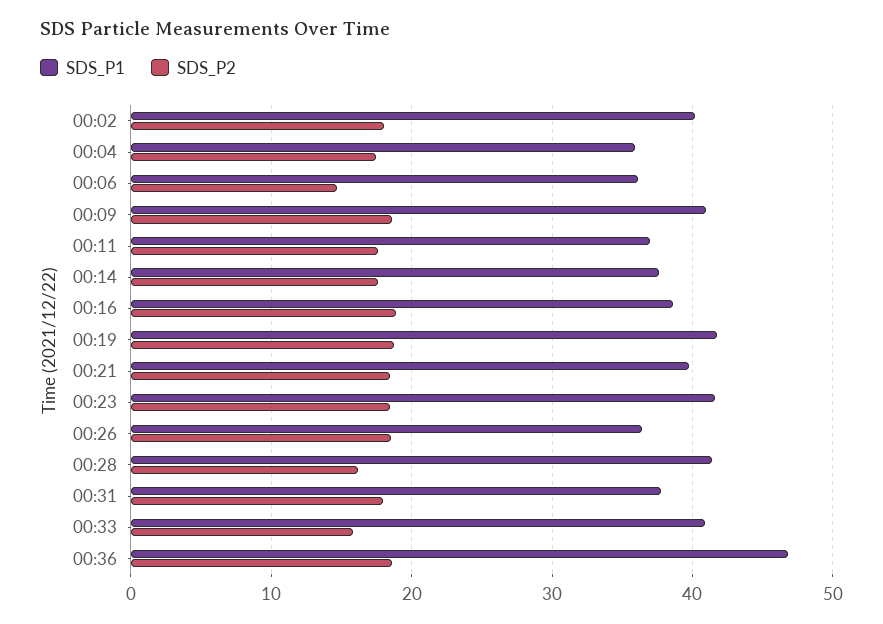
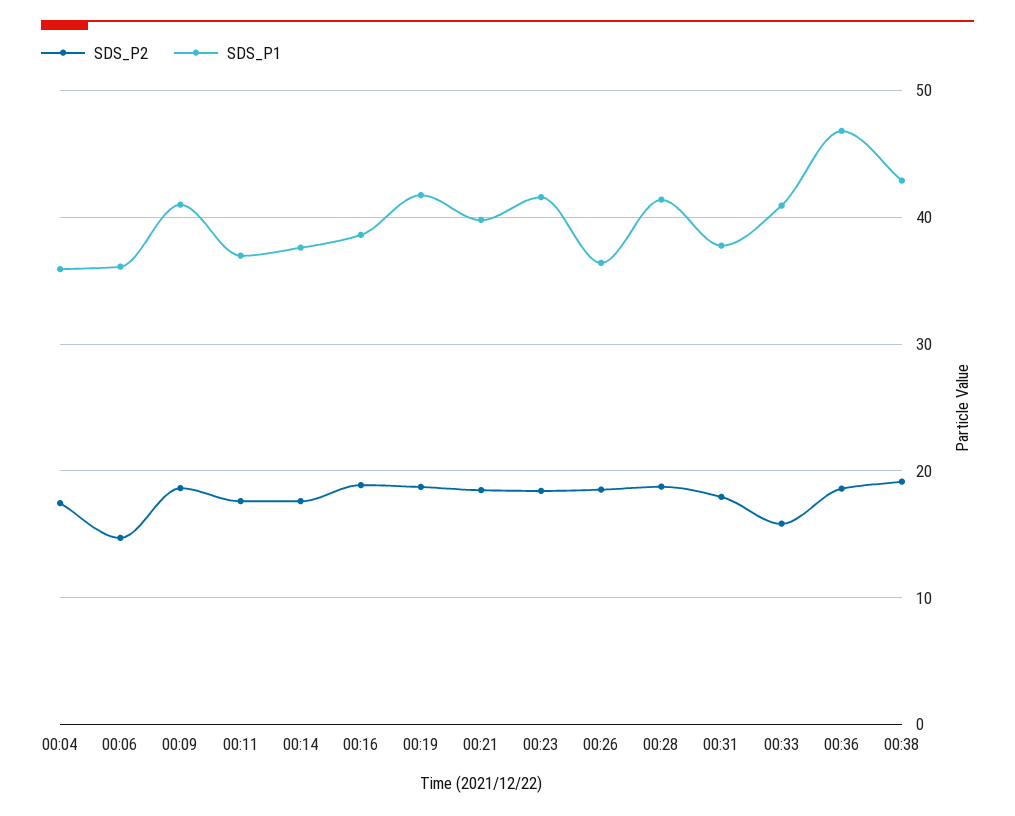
SDS_P1, 00:02: 40 -> none
SDS_P2, 00:02: 18 -> none
SDS_P2, 00:28: 16 -> 19
SDS_P2, 00:38: none -> 19
SDS_P1, 00:38: none -> 43

